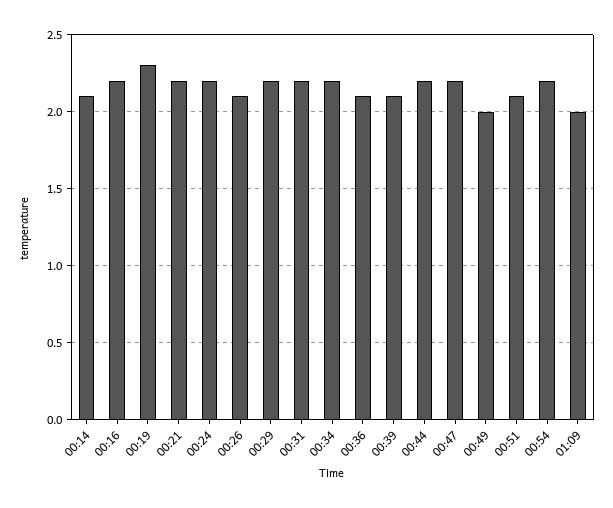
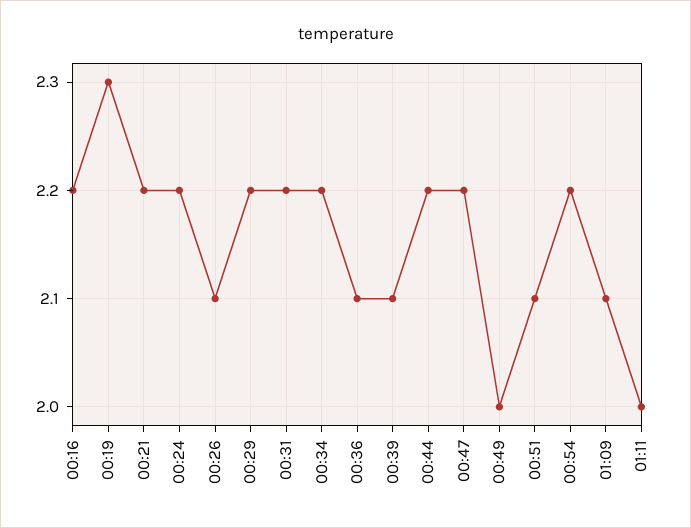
00:14: 2.1 -> none
01:09: 2 -> 2.1
01:11: none -> 2

